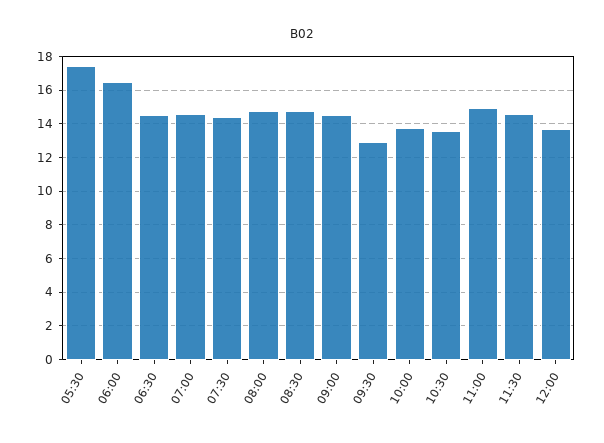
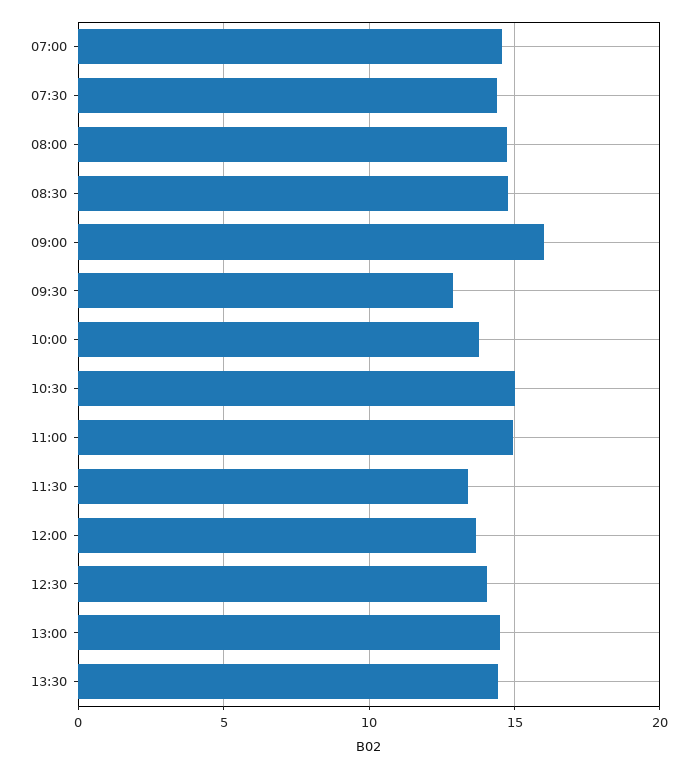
05:30: 17.5 -> none
06:00: 16.5 -> none
06:30: 14.5 -> none
09:00: 14.5 -> 16
10:30: 13.5 -> 15
11:30: 14.5 -> 13.5
12:30: none -> 14
13:00: none -> 14.5
13:30: none -> 14.5

